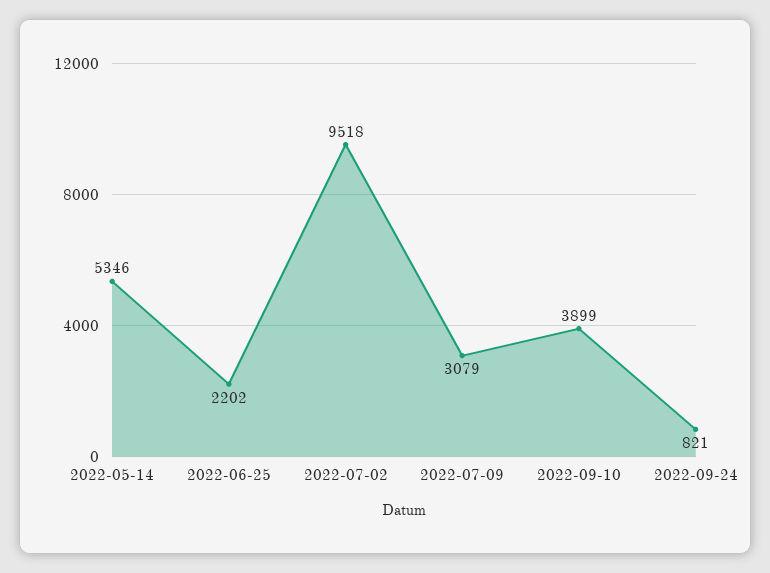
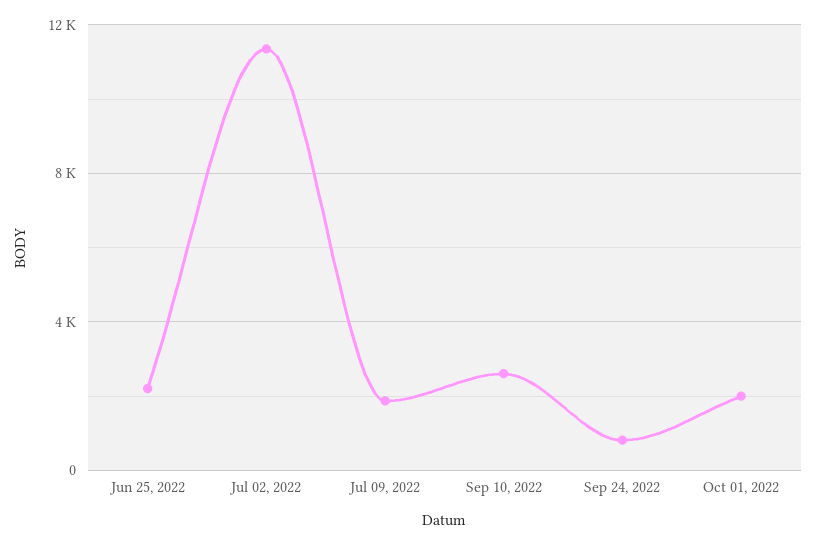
2022-05-14: 5346 -> none
2022-07-02: 9518 -> 11500
2022-07-09: 3079 -> 2000
2022-09-10: 3899 -> 2500
Oct 01, 2022: none -> 2000

